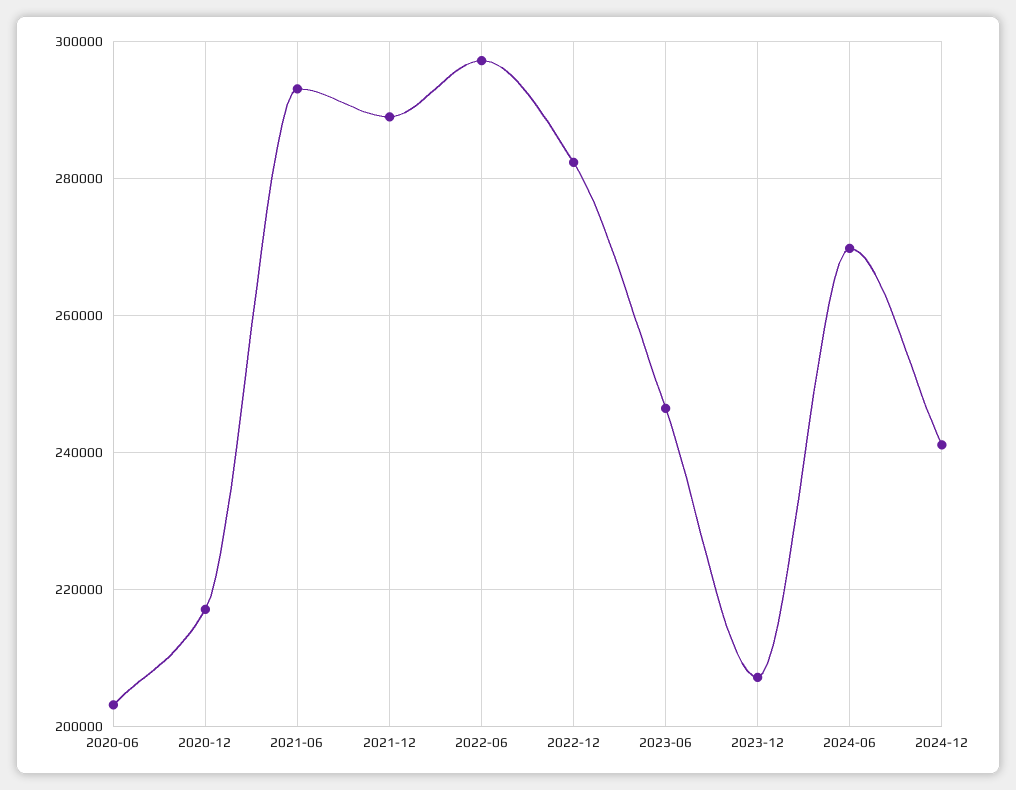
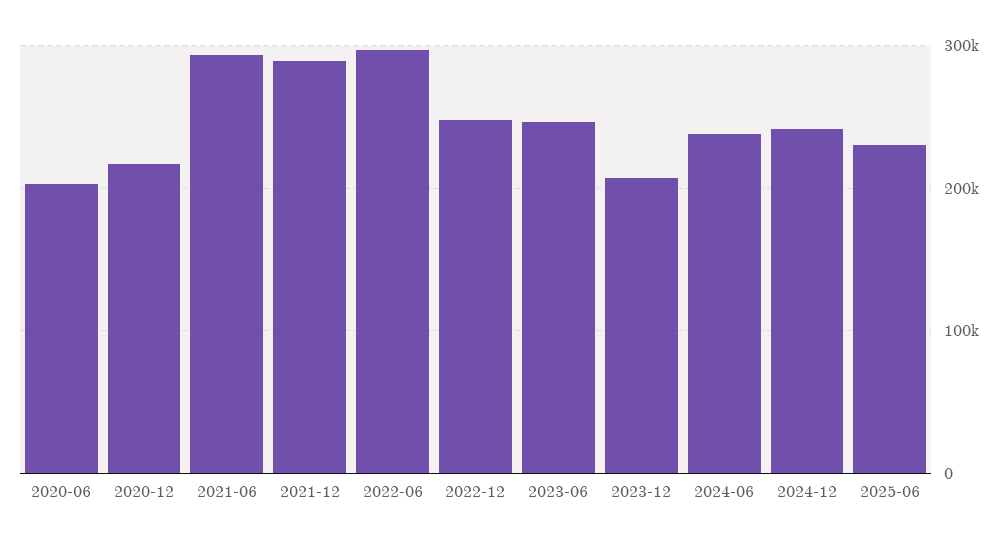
2022-12: 282000 -> 250000
2024-06: 270000 -> 240000
2025-06: none -> 230000

